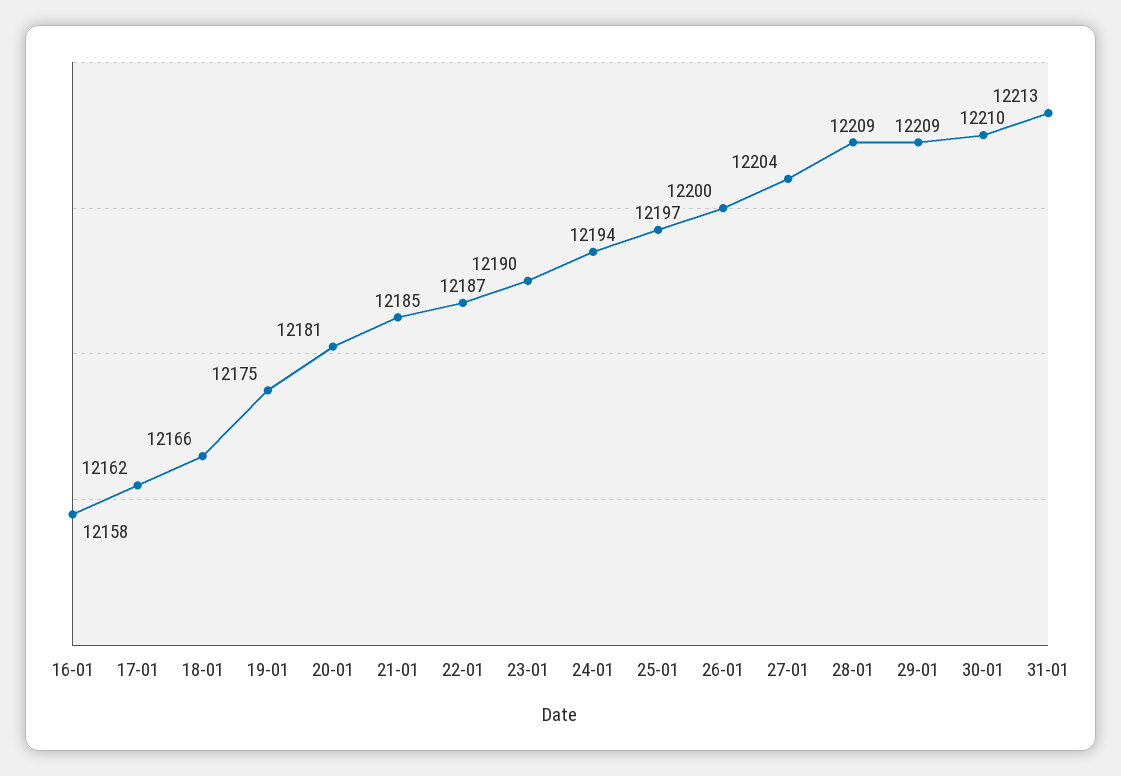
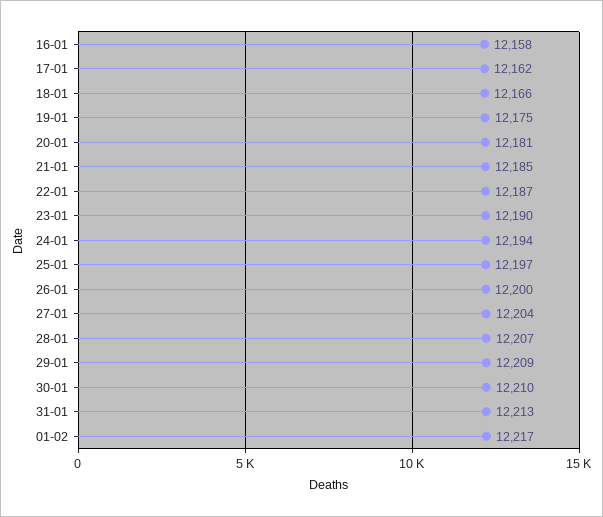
28-01: 12209 -> 12207
01-02: none -> 12217

